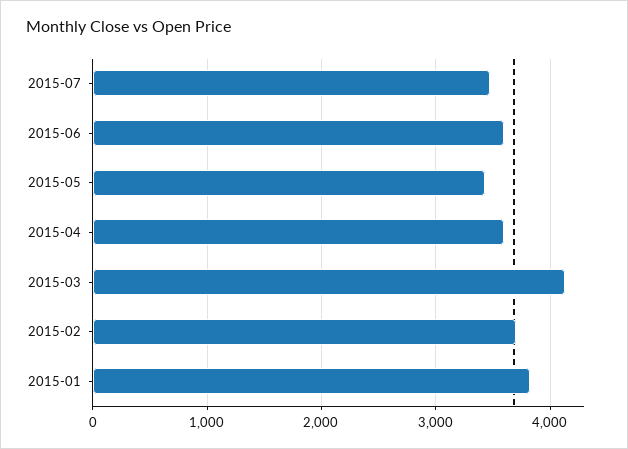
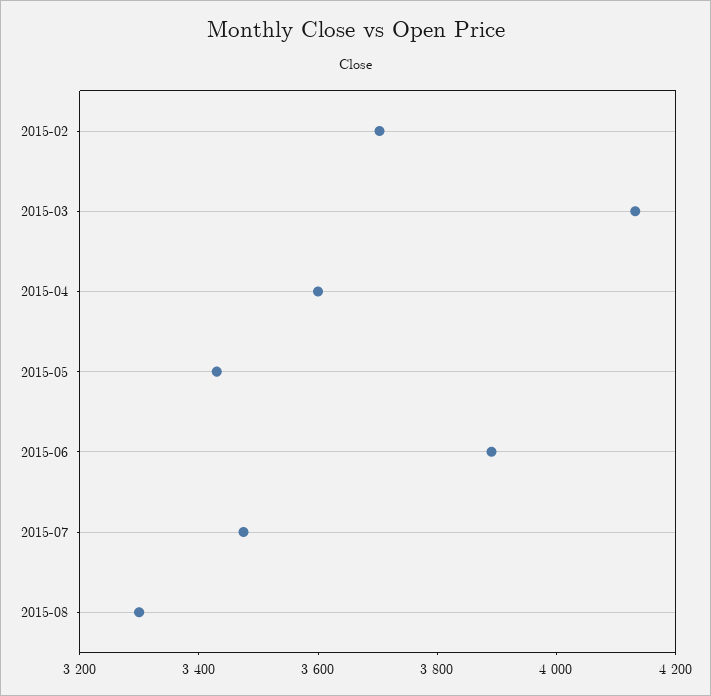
2015-06: 3600 -> 3900
2015-01: 3800 -> none
2015-08: none -> 3300

